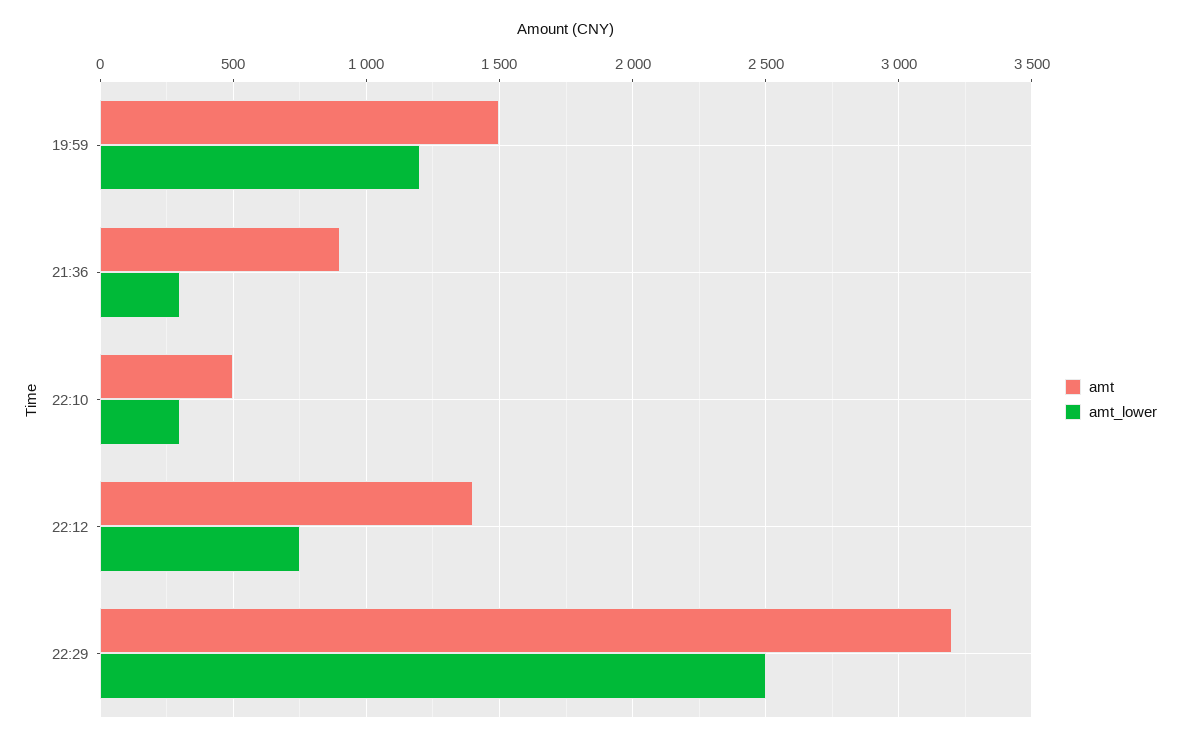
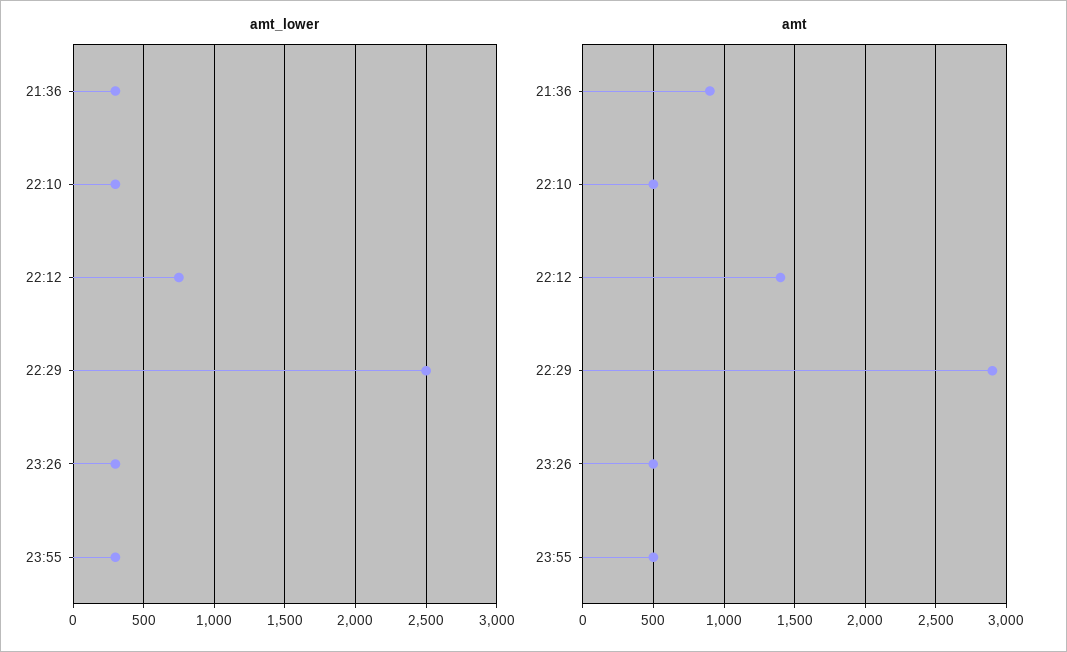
amt, 19:59: 1500 -> none
amt_lower, 19:59: 1200 -> none
amt, 22:29: 3200 -> 2900
amt_lower, 23:26: none -> 300
amt_lower, 23:55: none -> 300
amt, 23:26: none -> 500
amt, 23:55: none -> 500

